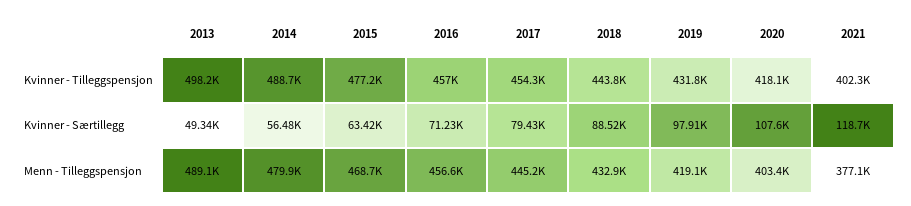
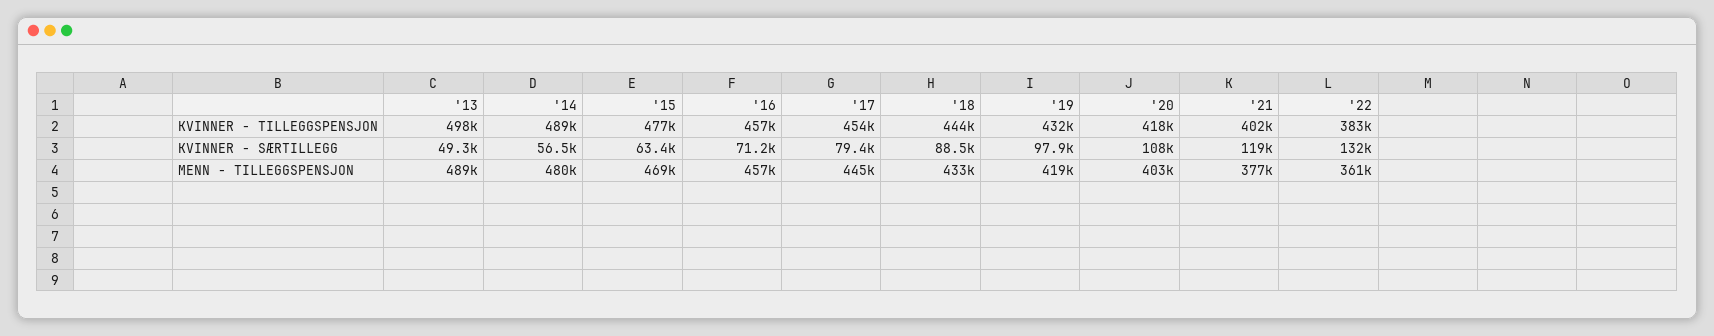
'22, Kvinner - Tilleggspensjon: none -> 383000
'22, Kvinner - Særtillegg: none -> 132000
'22, Menn - Tilleggspensjon: none -> 361000

